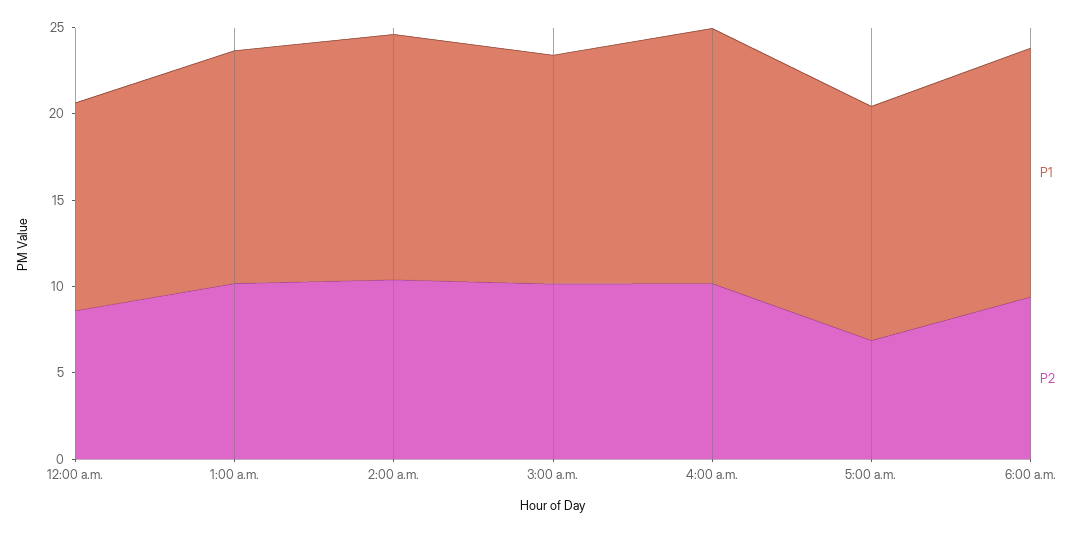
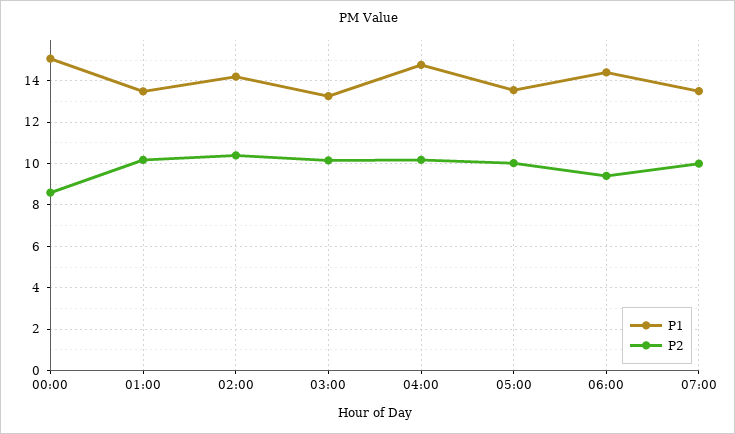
P1, 12:00 a.m.: 12 -> 15
P2, 5:00 a.m.: 7 -> 10
P1, 07:00: none -> 13.5
P2, 07:00: none -> 10

